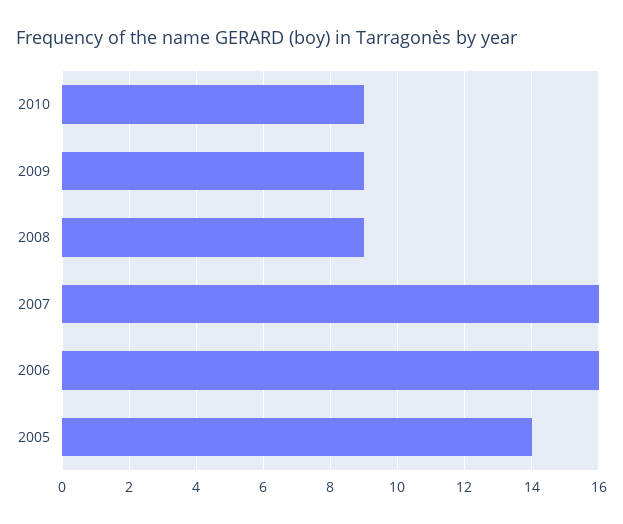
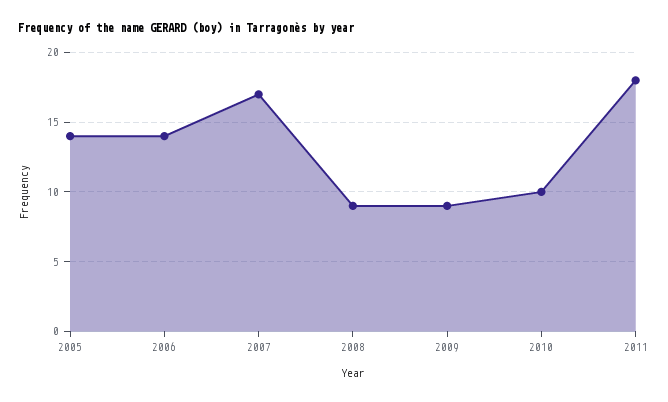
2010: 9 -> 10
2007: 16 -> 17
2006: 16 -> 14
2011: none -> 18

